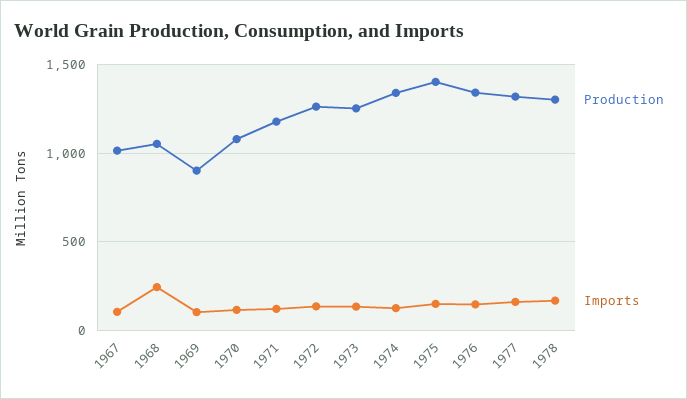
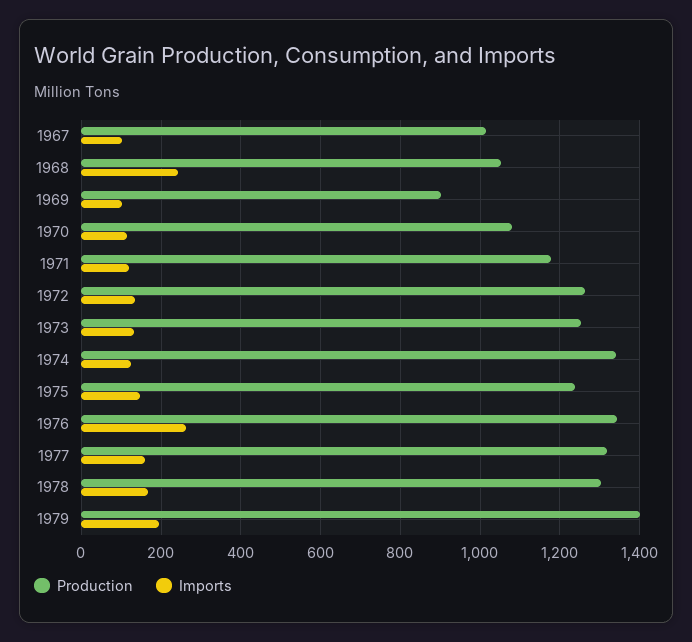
Production, 1975: 1400 -> 1240
Imports, 1976: 150 -> 260
Production, 1979: none -> 1400
Imports, 1979: none -> 200

